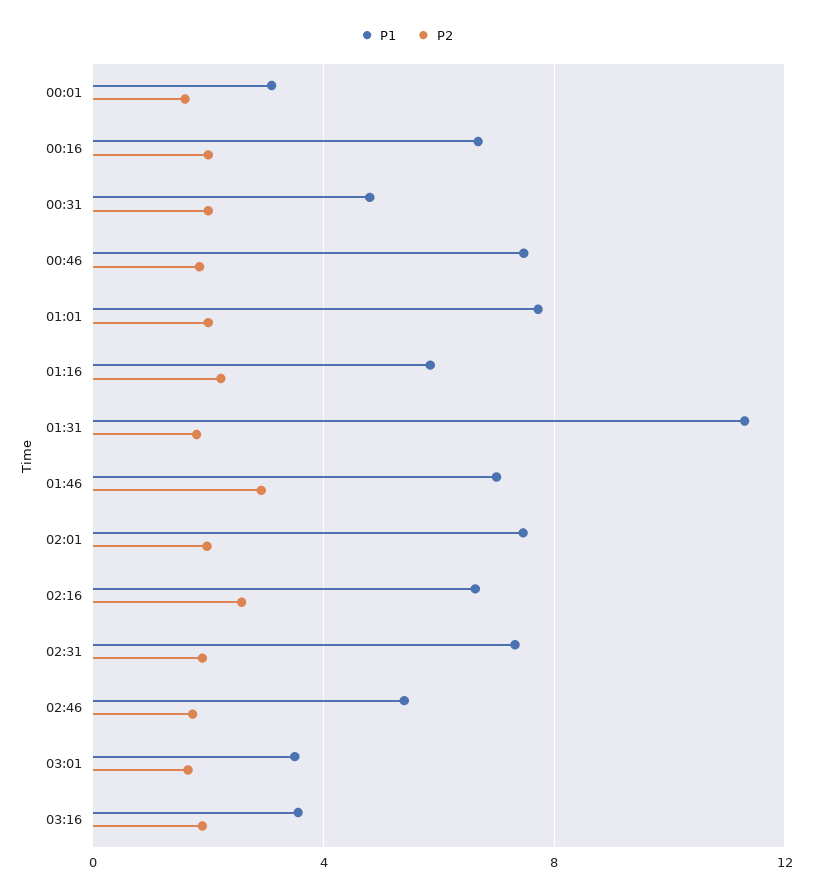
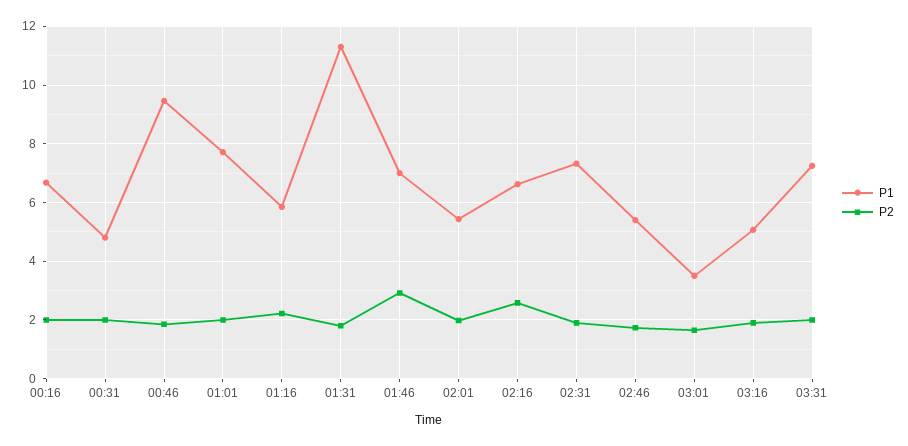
P1, 00:01: 3 -> none
P2, 00:01: 1.5 -> none
P1, 00:46: 7.5 -> 9.5
P1, 02:01: 7.5 -> 5.5
P1, 03:16: 3.5 -> 5
P1, 03:31: none -> 7.25
P2, 03:31: none -> 2

